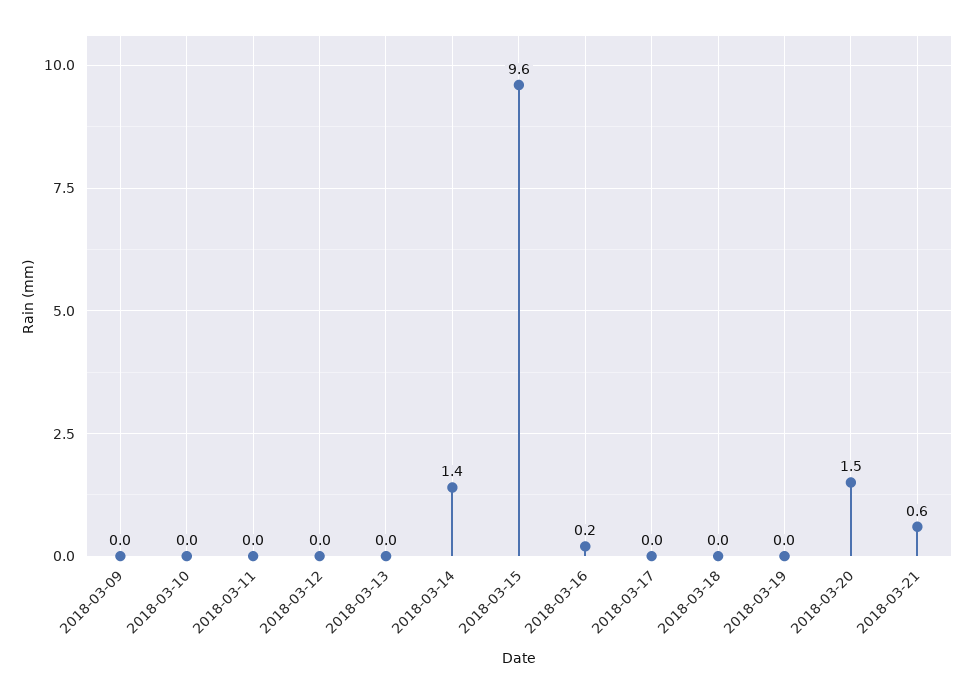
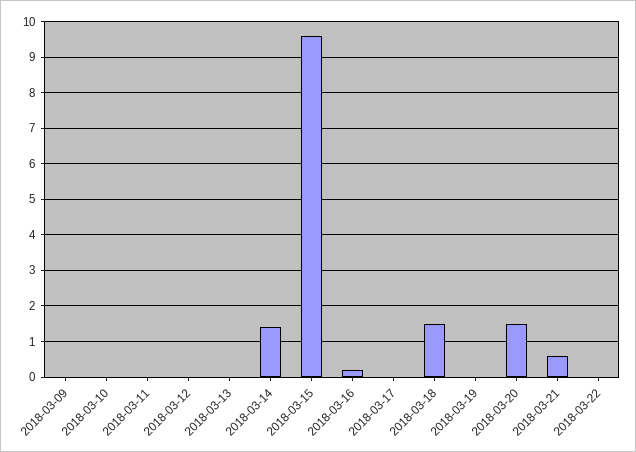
2018-03-18: 0 -> 1.5
2018-03-22: none -> 0

